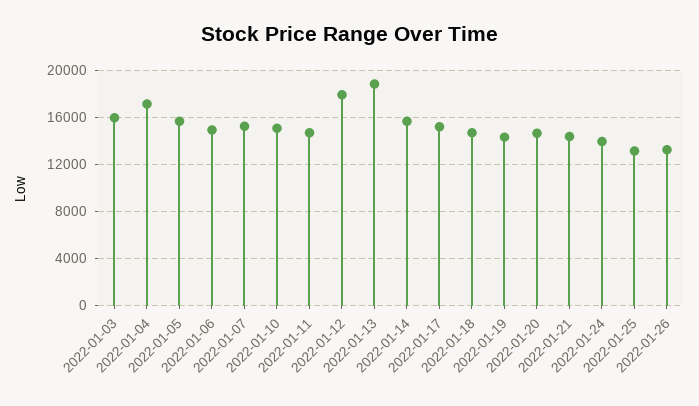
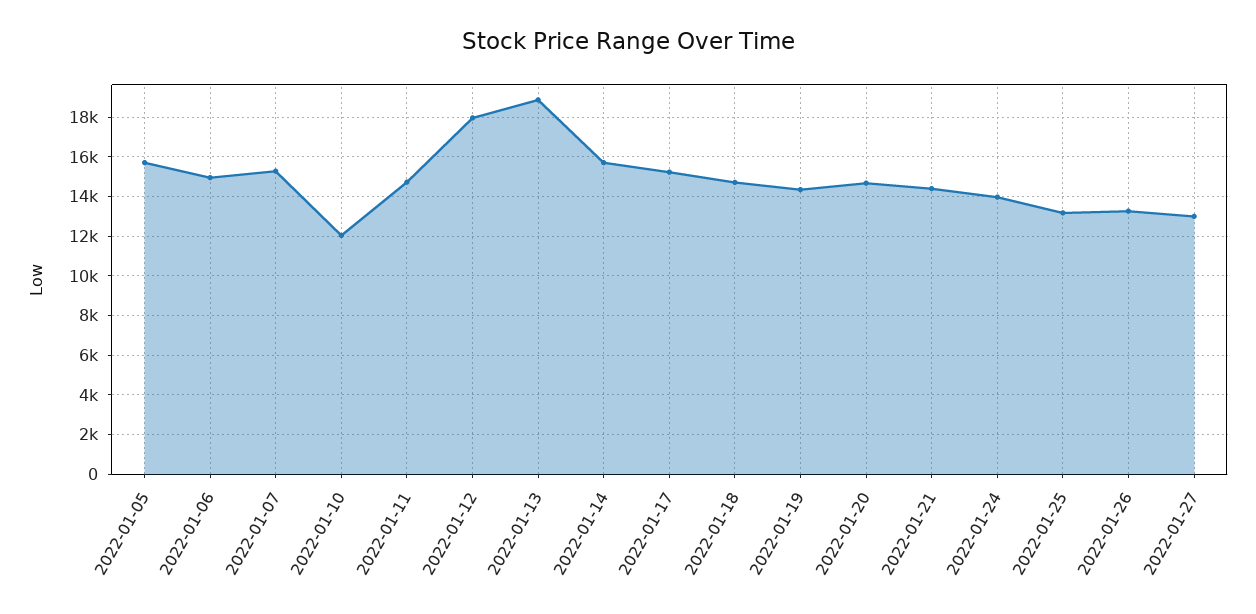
2022-01-03: 16000 -> none
2022-01-04: 17000 -> none
2022-01-10: 15000 -> 12000
2022-01-27: none -> 13000

